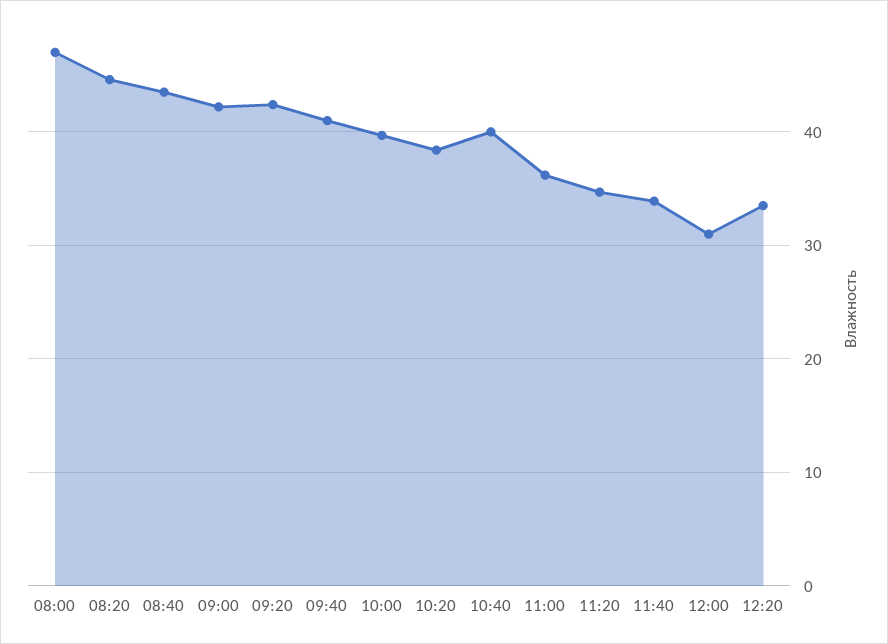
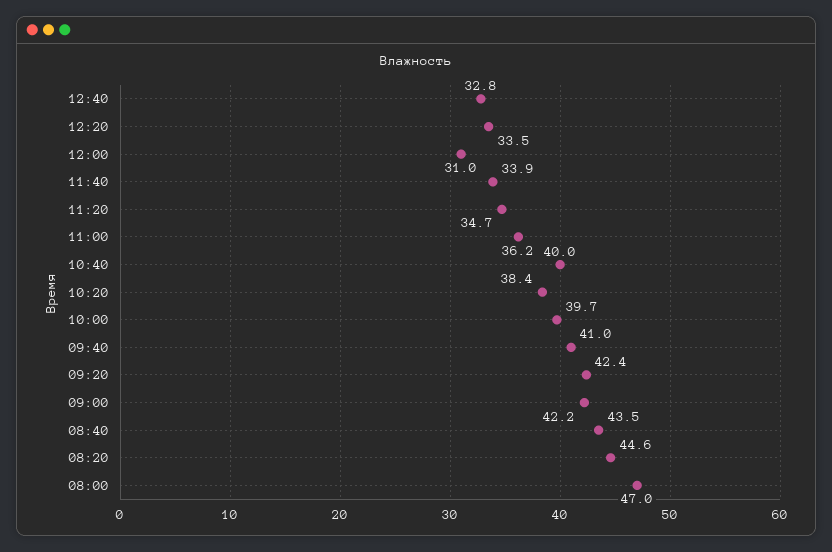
12:40: none -> 32.8

